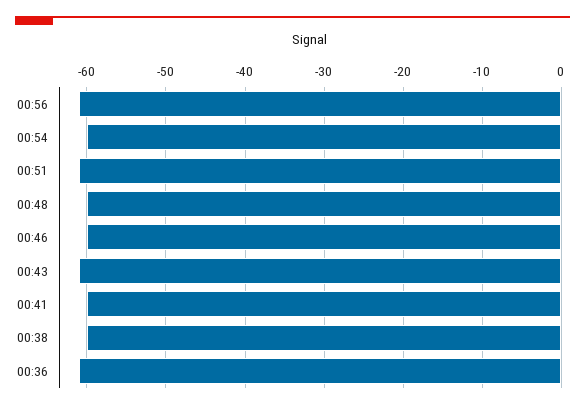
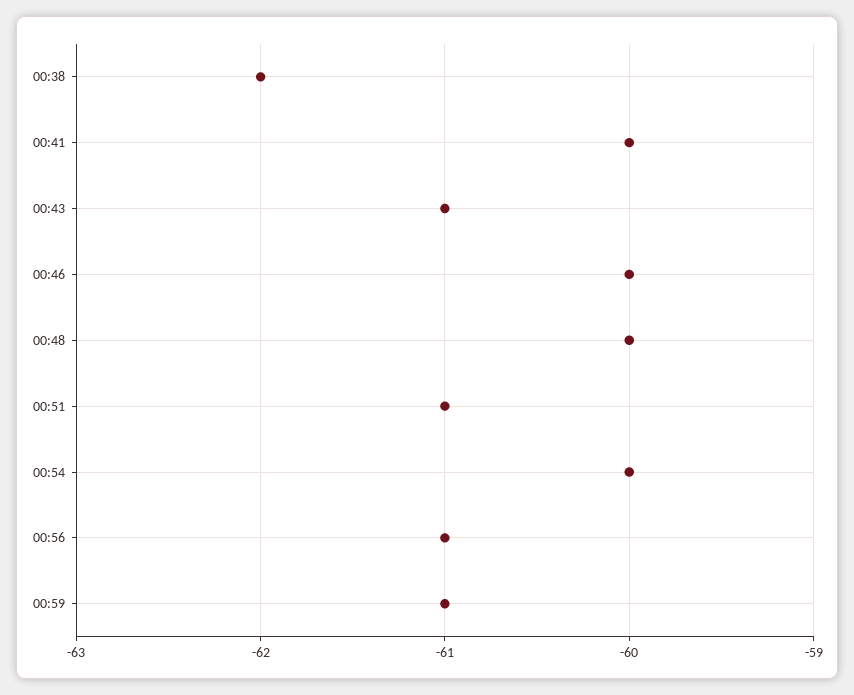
00:38: -60 -> -62
00:36: -61 -> none
00:59: none -> -61

